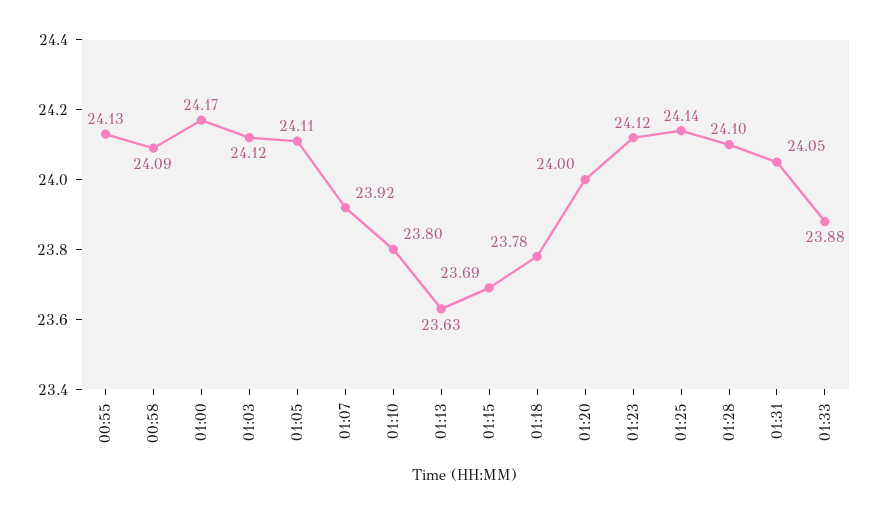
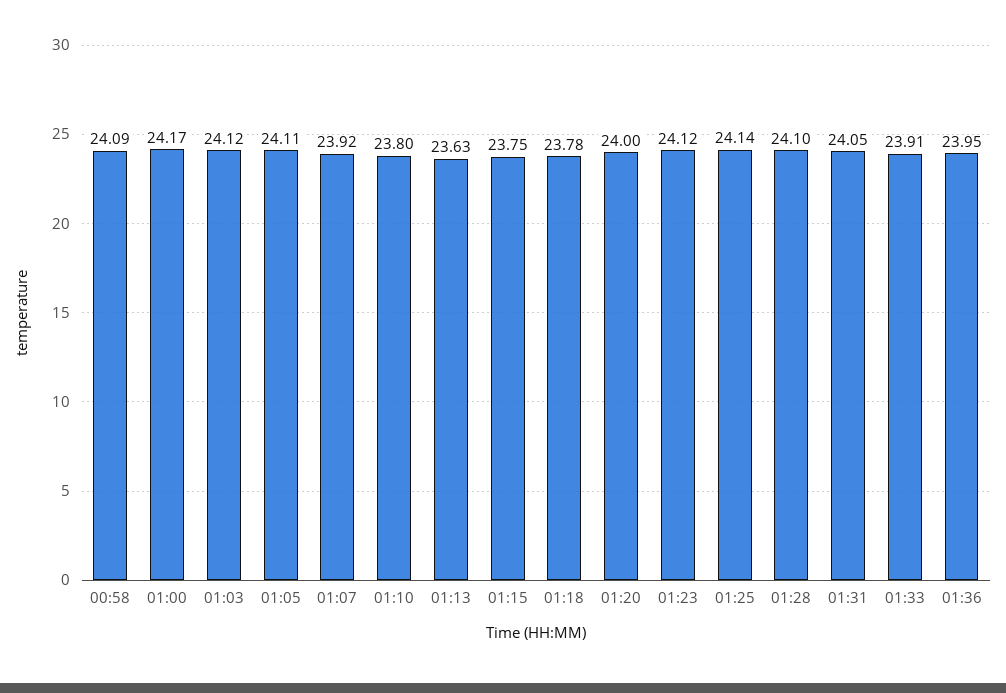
00:55: 24.13 -> none
01:15: 23.69 -> 23.75
01:33: 23.88 -> 23.91
01:36: none -> 23.95

